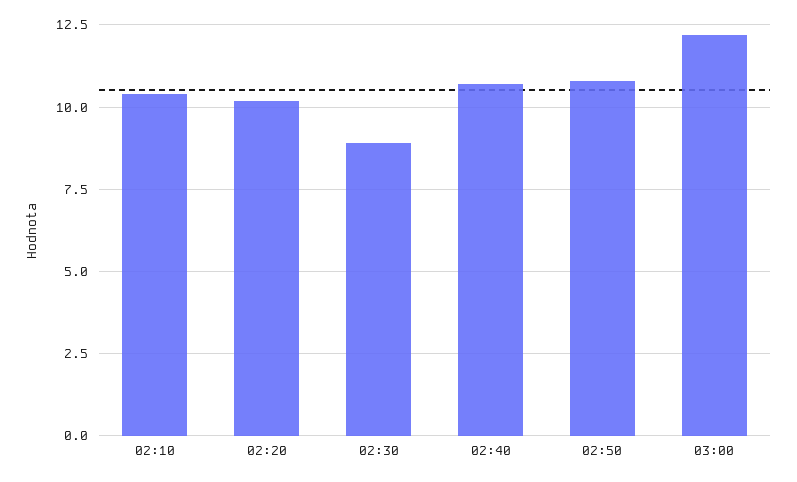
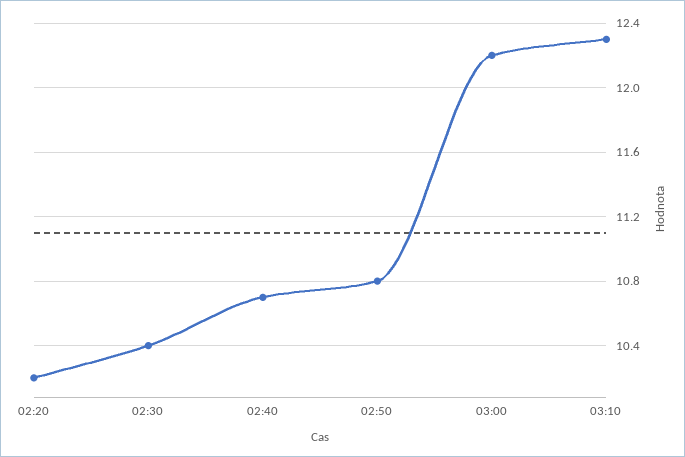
02:10: 10.5 -> none
02:30: 9 -> 10.4
03:10: none -> 12.3

